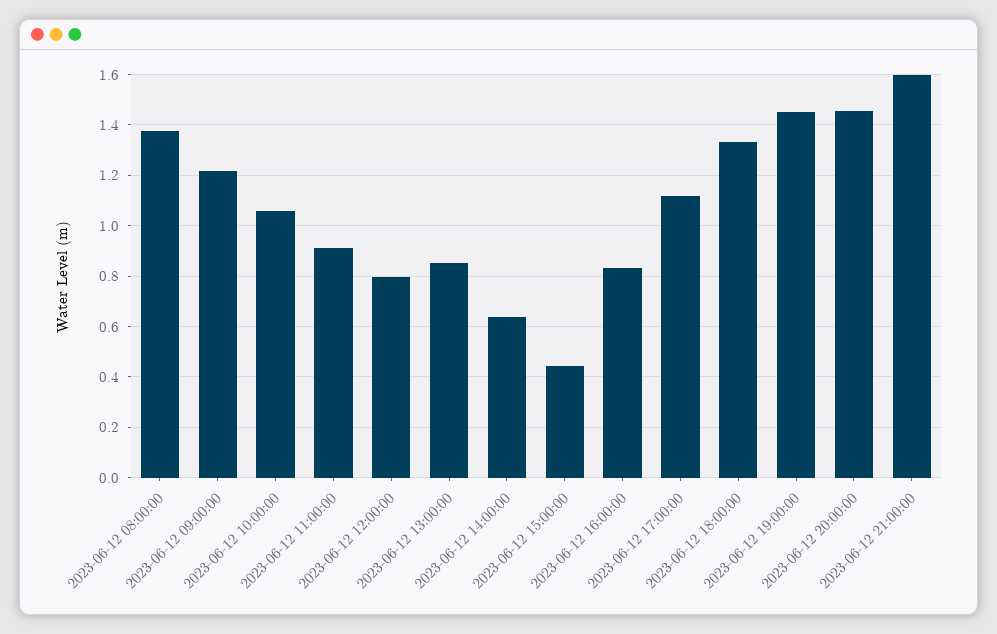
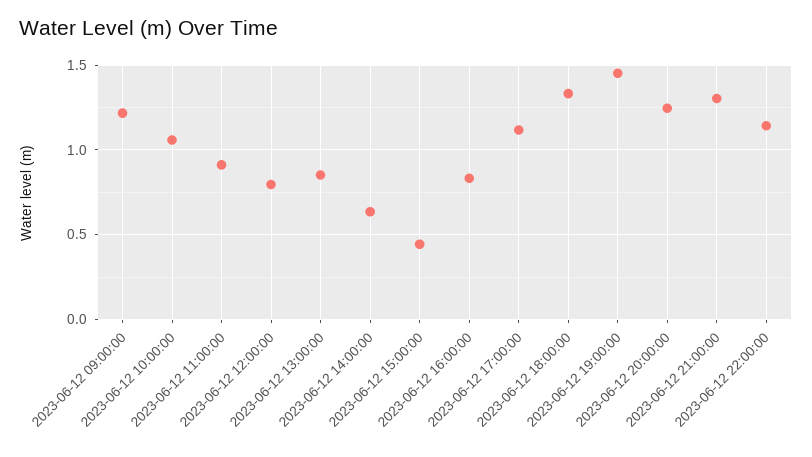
2023-06-12 08:00:00: 1.375 -> none
2023-06-12 20:00:00: 1.45 -> 1.25
2023-06-12 21:00:00: 1.6 -> 1.3
2023-06-12 22:00:00: none -> 1.15

